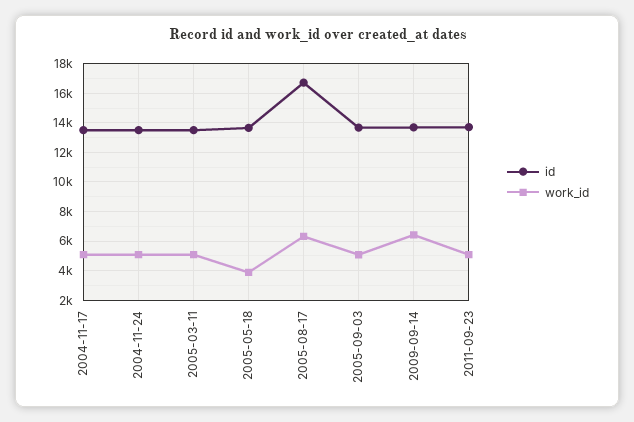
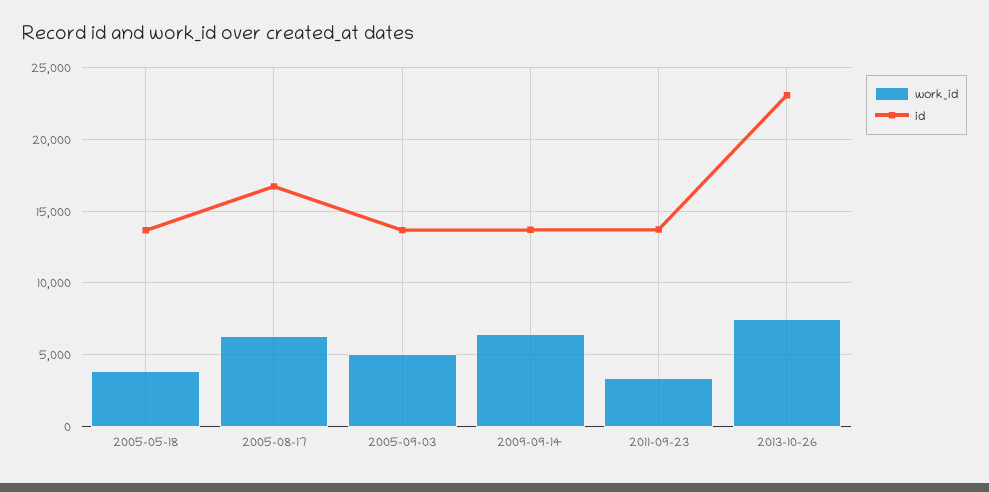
id, 2004-11-17: 13500 -> none
work_id, 2004-11-17: 5000 -> none
id, 2004-11-24: 13500 -> none
work_id, 2004-11-24: 5000 -> none
id, 2005-03-11: 13500 -> none
work_id, 2005-03-11: 5000 -> none
work_id, 2011-09-23: 5000 -> 3500
work_id, 2013-10-26: none -> 7500
id, 2013-10-26: none -> 23000

